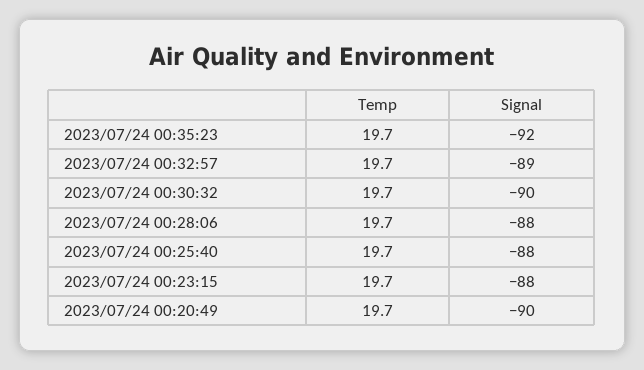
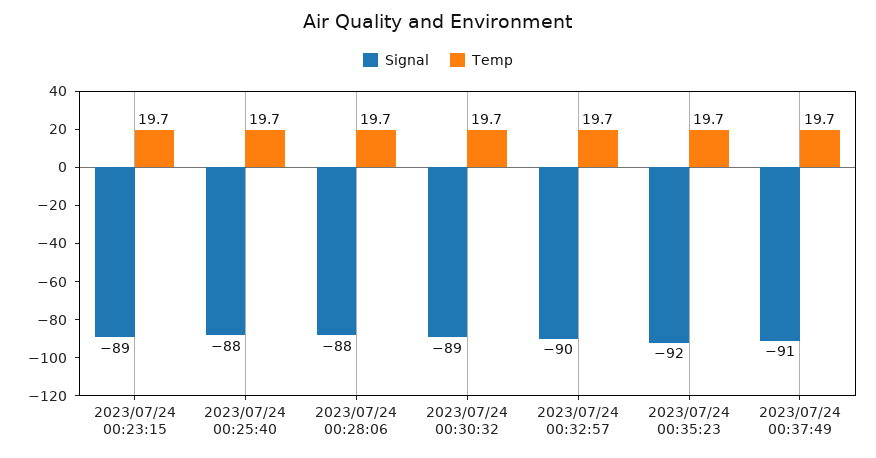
Signal, 2023/07/24 00:32:57: -89 -> -90
Signal, 2023/07/24 00:30:32: -90 -> -89
Signal, 2023/07/24 00:23:15: -88 -> -89
Temp, 2023/07/24 00:20:49: 19.7 -> none
Signal, 2023/07/24 00:20:49: -90 -> none
Signal, 2023/07/24 00:37:49: none -> -91
Temp, 2023/07/24 00:37:49: none -> 19.7

